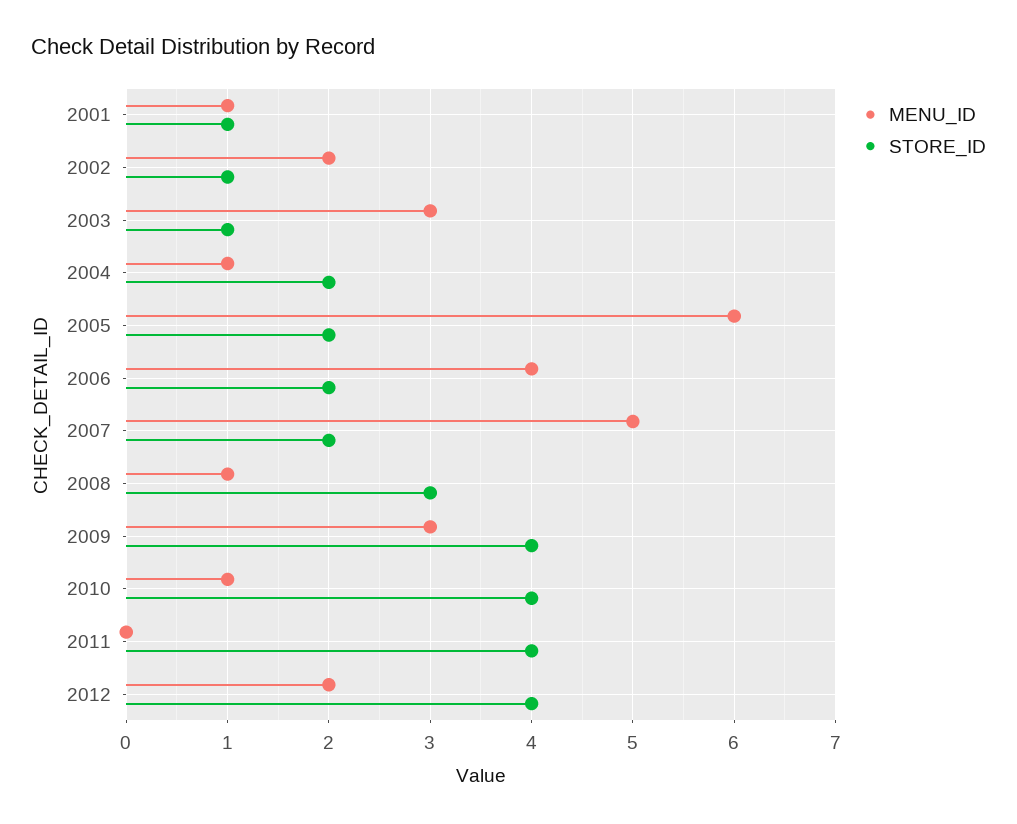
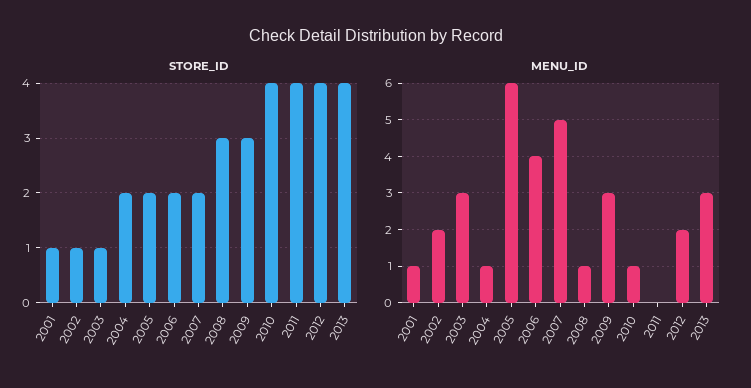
STORE_ID, 2009: 4 -> 3
STORE_ID, 2013: none -> 4
MENU_ID, 2013: none -> 3

